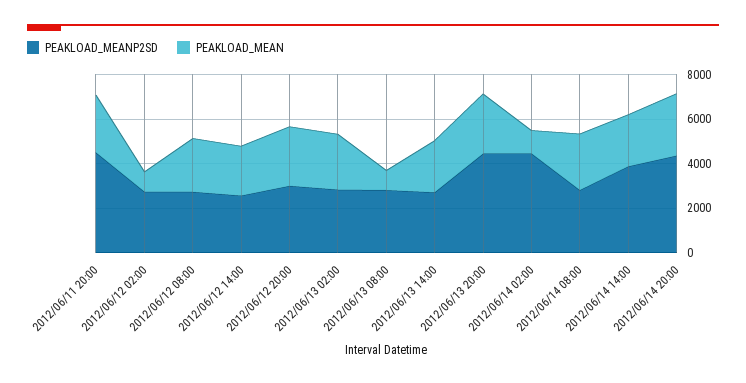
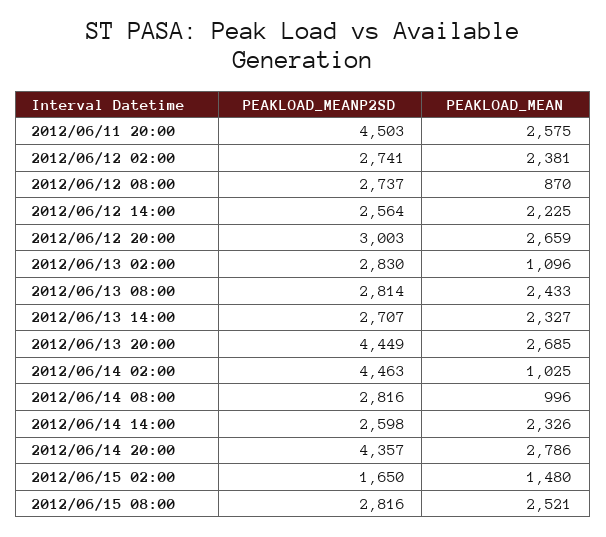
PEAKLOAD_MEAN, 2012/06/12 02:00: 1000 -> 2381
PEAKLOAD_MEAN, 2012/06/12 08:00: 2500 -> 870
PEAKLOAD_MEAN, 2012/06/13 02:00: 2500 -> 1096
PEAKLOAD_MEAN, 2012/06/13 08:00: 1000 -> 2433
PEAKLOAD_MEAN, 2012/06/14 08:00: 2500 -> 996
PEAKLOAD_MEANP2SD, 2012/06/14 14:00: 4000 -> 2598
PEAKLOAD_MEANP2SD, 2012/06/15 02:00: none -> 1650
PEAKLOAD_MEAN, 2012/06/15 02:00: none -> 1480
PEAKLOAD_MEANP2SD, 2012/06/15 08:00: none -> 2816
PEAKLOAD_MEAN, 2012/06/15 08:00: none -> 2521

